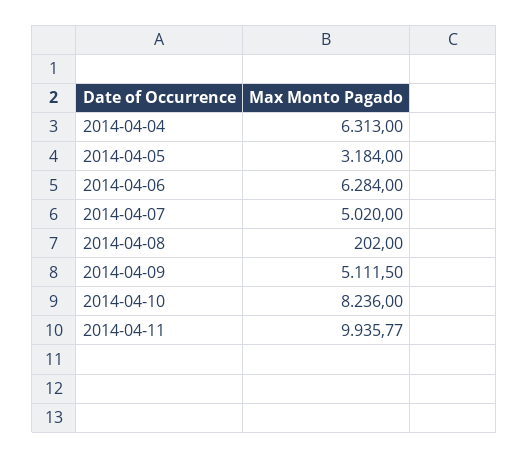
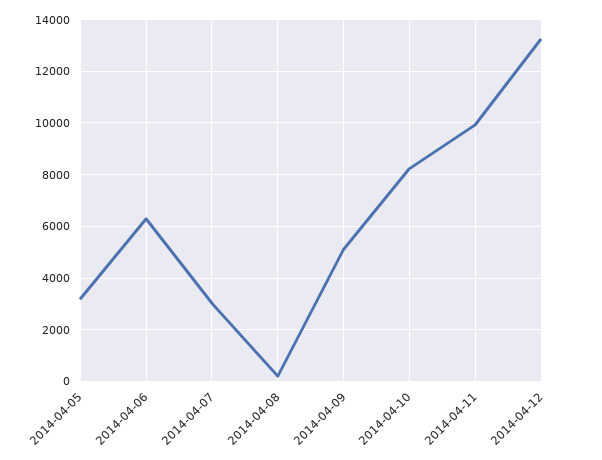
2014-04-04: 6313 -> none
2014-04-07: 5020 -> 3000
2014-04-12: none -> 13250

